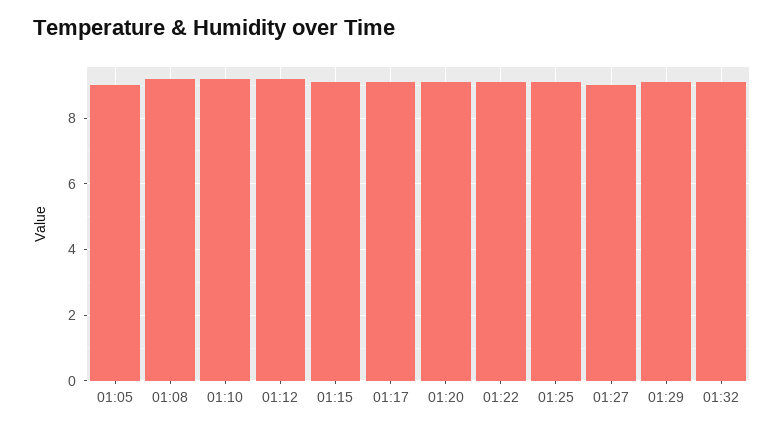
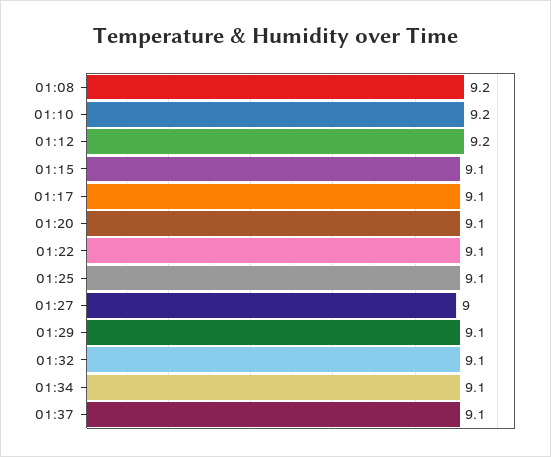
01:05: 9 -> none
01:34: none -> 9.1
01:37: none -> 9.1

